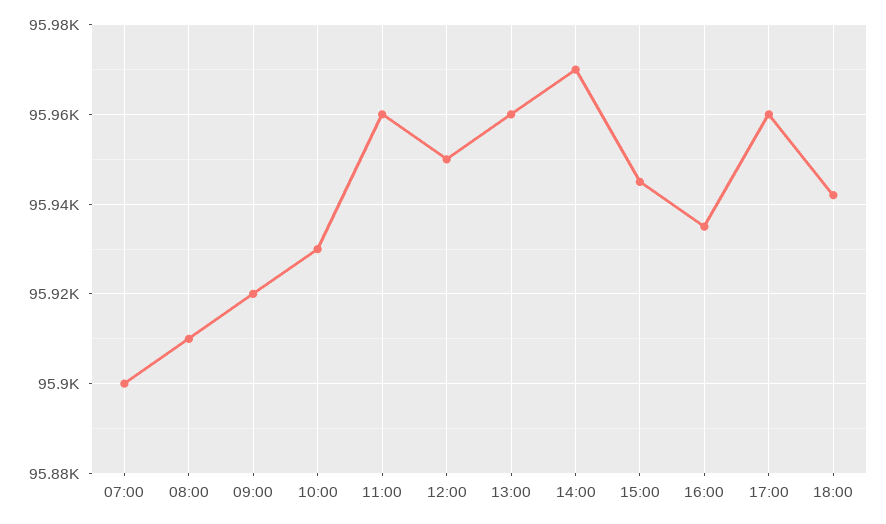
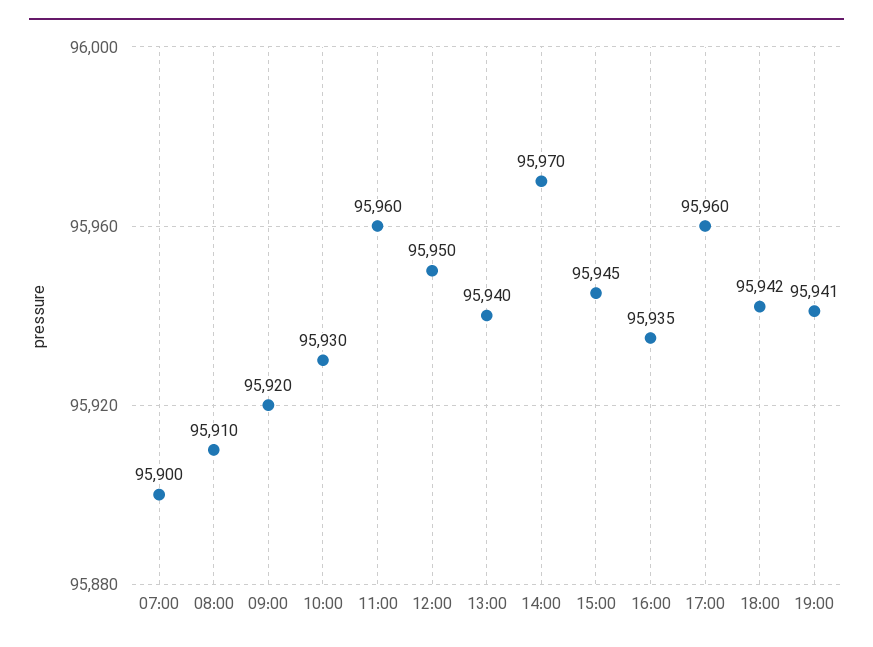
13:00: 95960 -> 95940
19:00: none -> 95941

